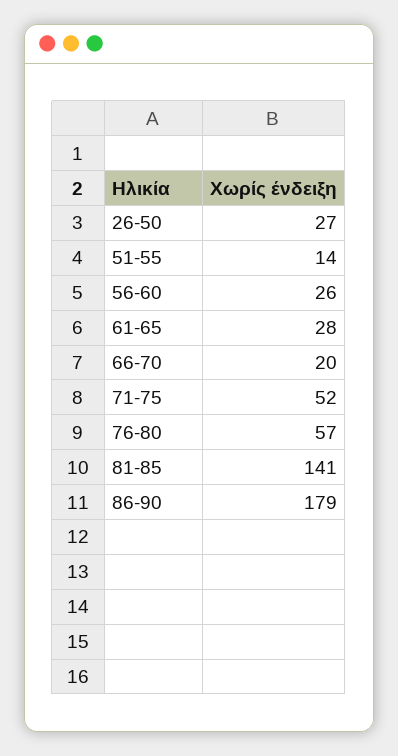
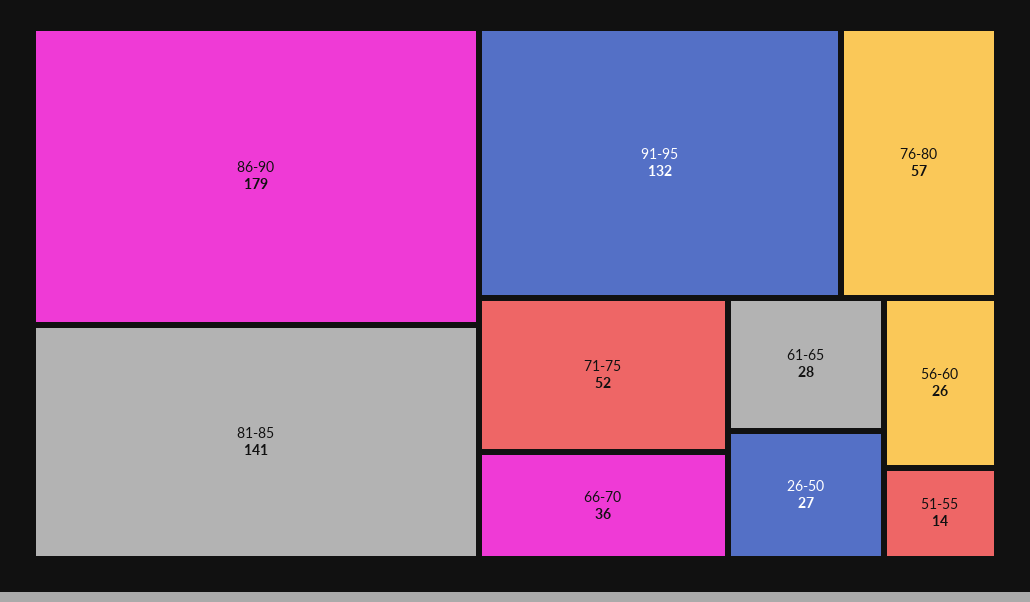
66-70: 20 -> 36
91-95: none -> 132

